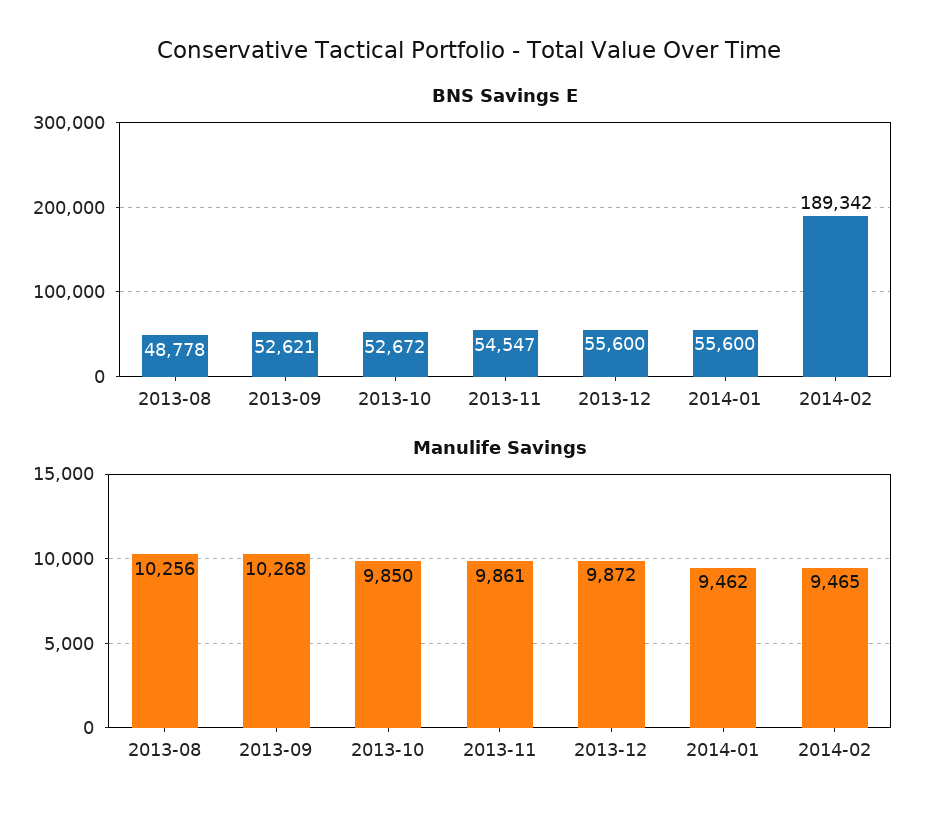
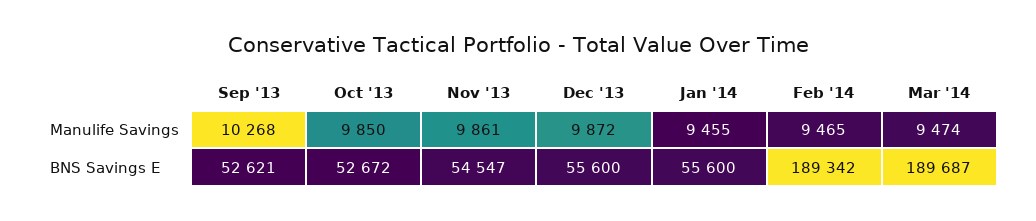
BNS Savings E, 2013-08: 48778 -> none
Manulife Savings, 2013-08: 10256 -> none
Manulife Savings, 2014-01: 9462 -> 9455
Manulife Savings, Mar '14: none -> 9474
BNS Savings E, Mar '14: none -> 189687

